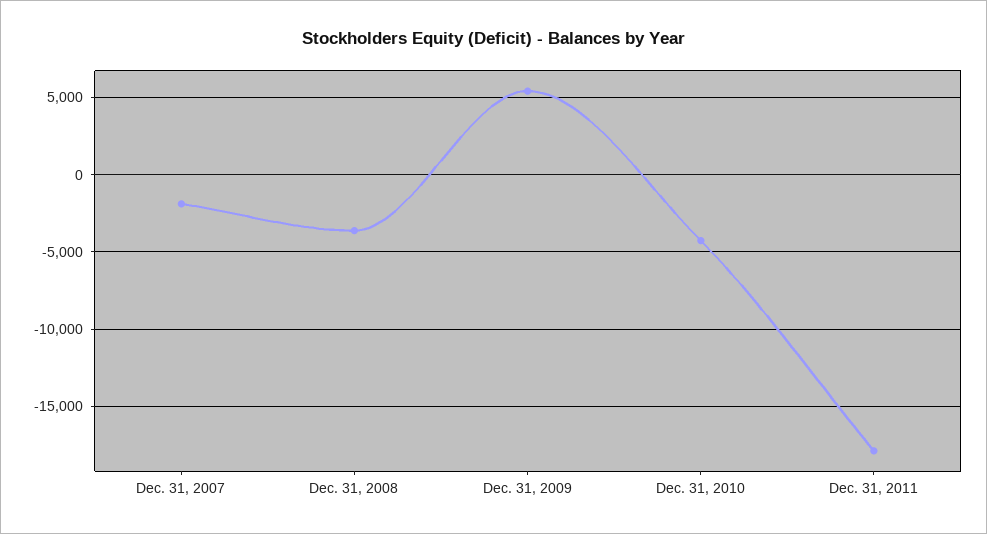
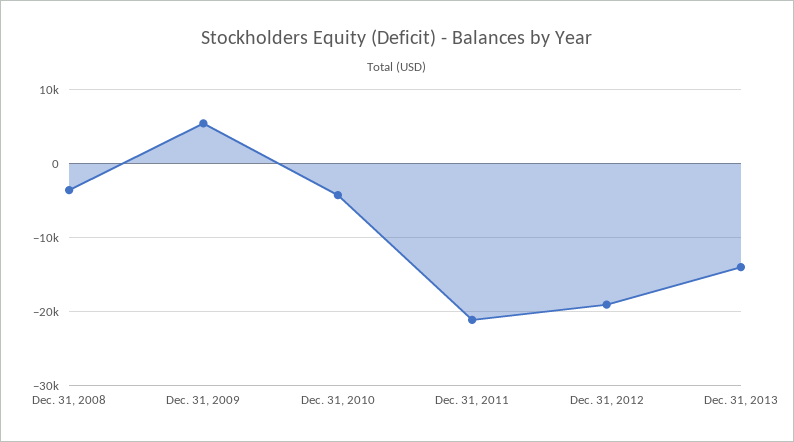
Dec. 31, 2007: -2000 -> none
Dec. 31, 2011: -18000 -> -21000
Dec. 31, 2012: none -> -19000
Dec. 31, 2013: none -> -14000

